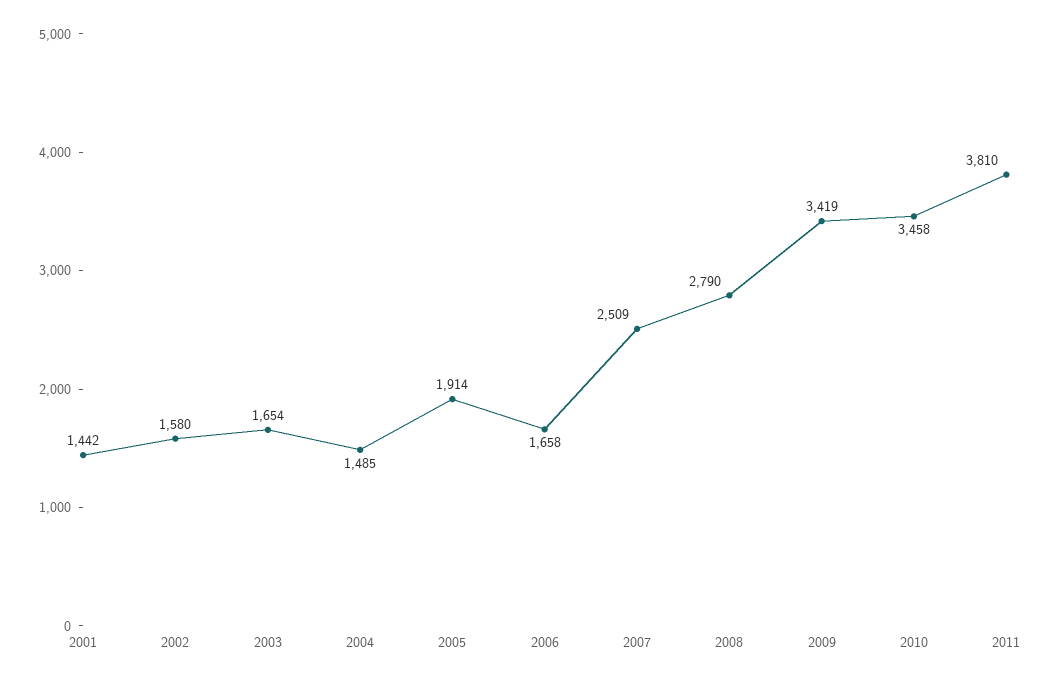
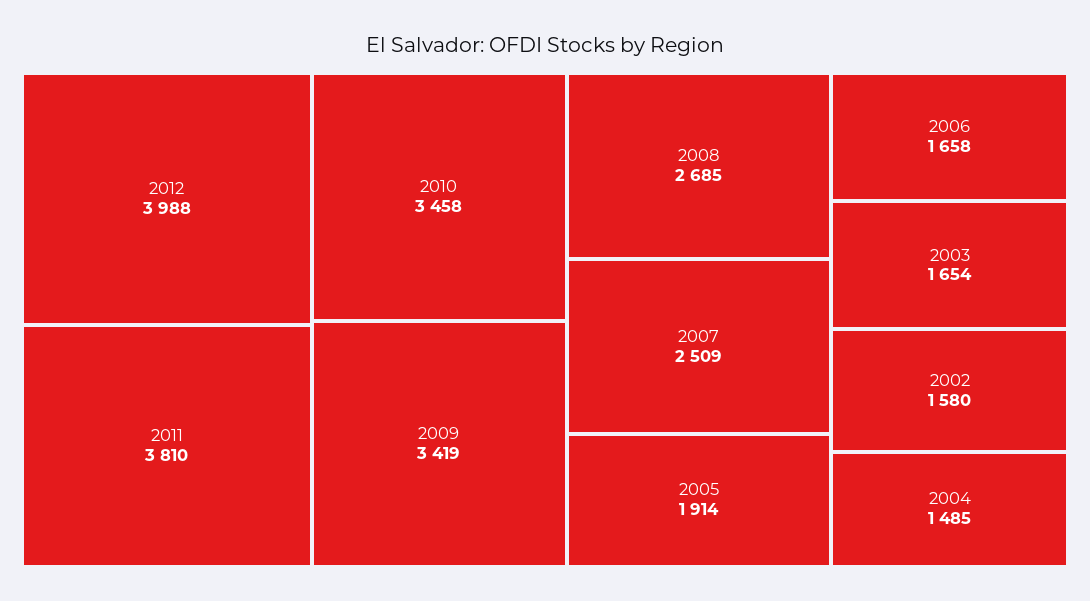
2001: 1442 -> none
2008: 2790 -> 2685
2012: none -> 3988

